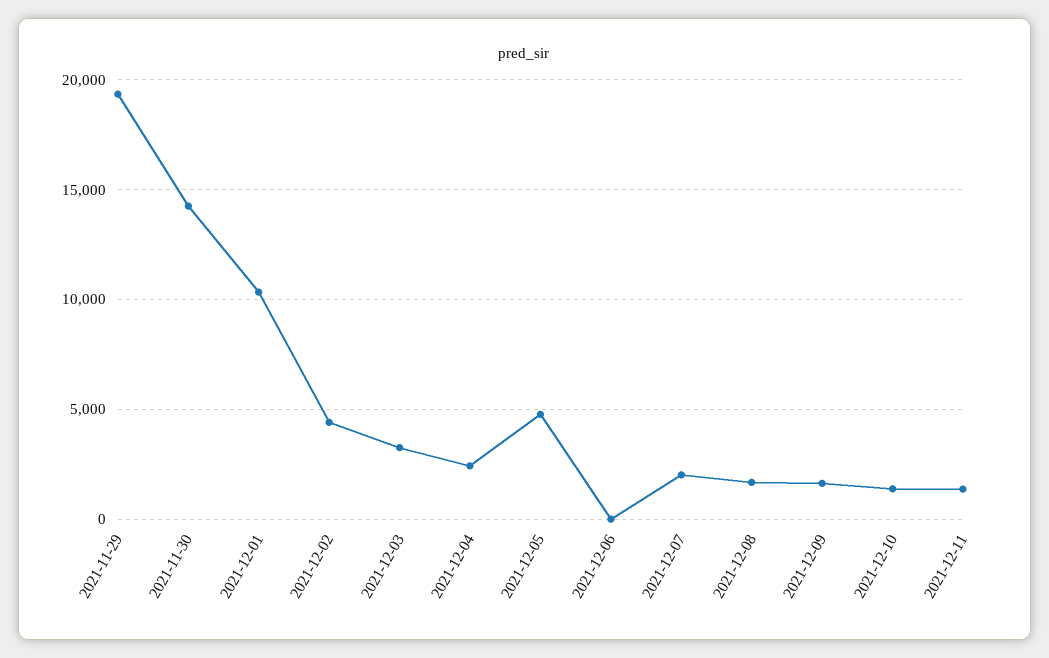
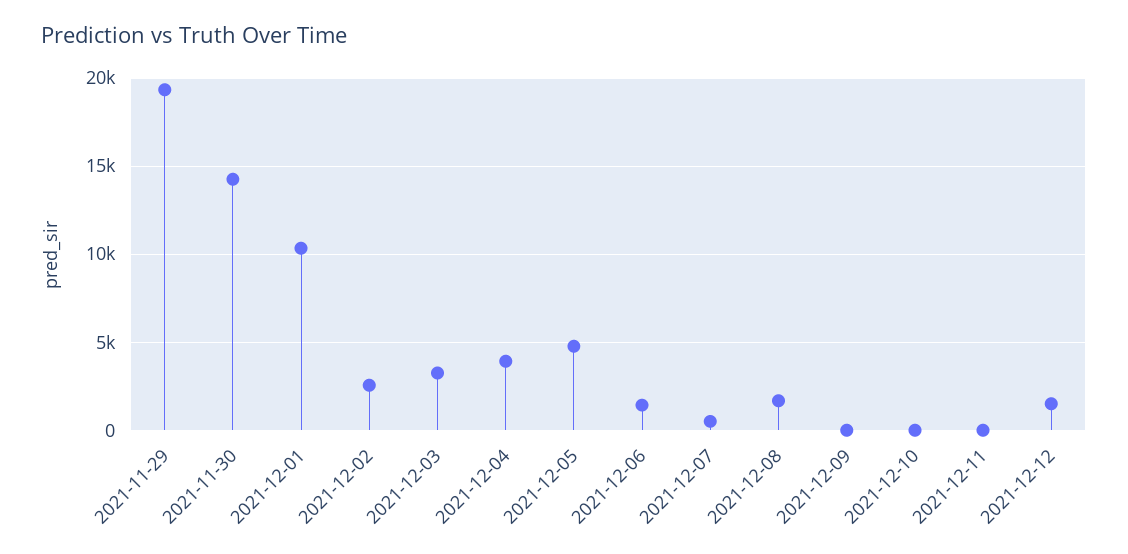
2021-12-02: 4500 -> 2500
2021-12-04: 2500 -> 4000
2021-12-06: 0 -> 1500
2021-12-07: 2000 -> 500
2021-12-09: 1500 -> 0
2021-12-10: 1500 -> 0
2021-12-11: 1500 -> 0
2021-12-12: none -> 1500

